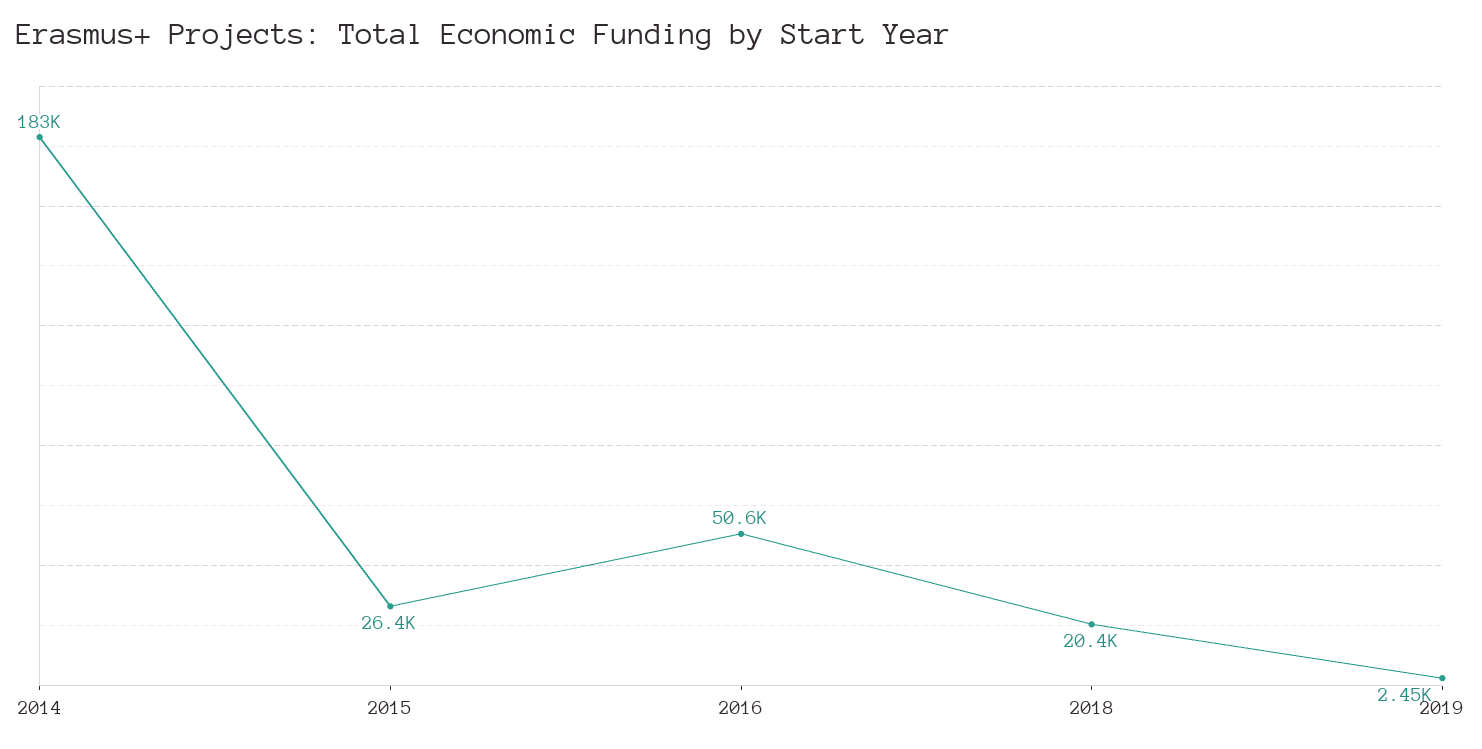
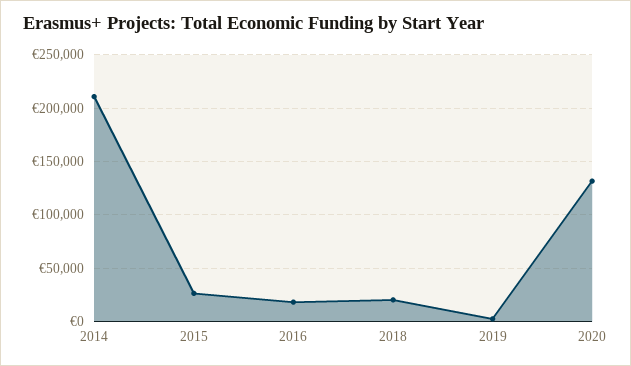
2014: 183000 -> 210000
2016: 50600 -> 20000
2020: none -> 130000

